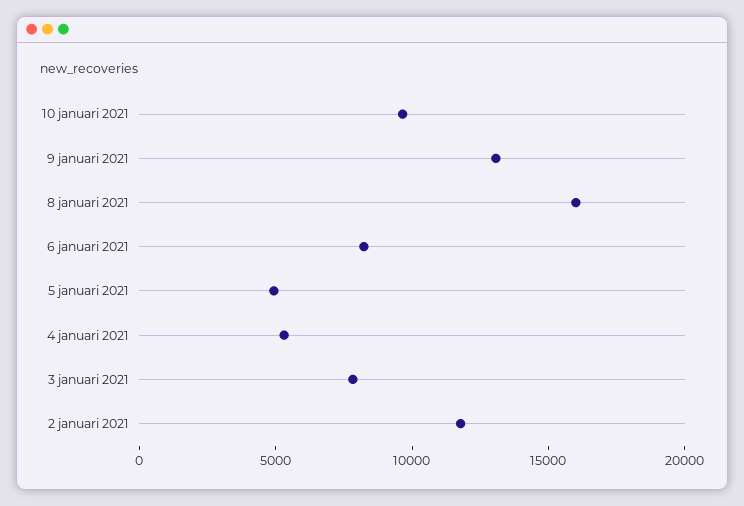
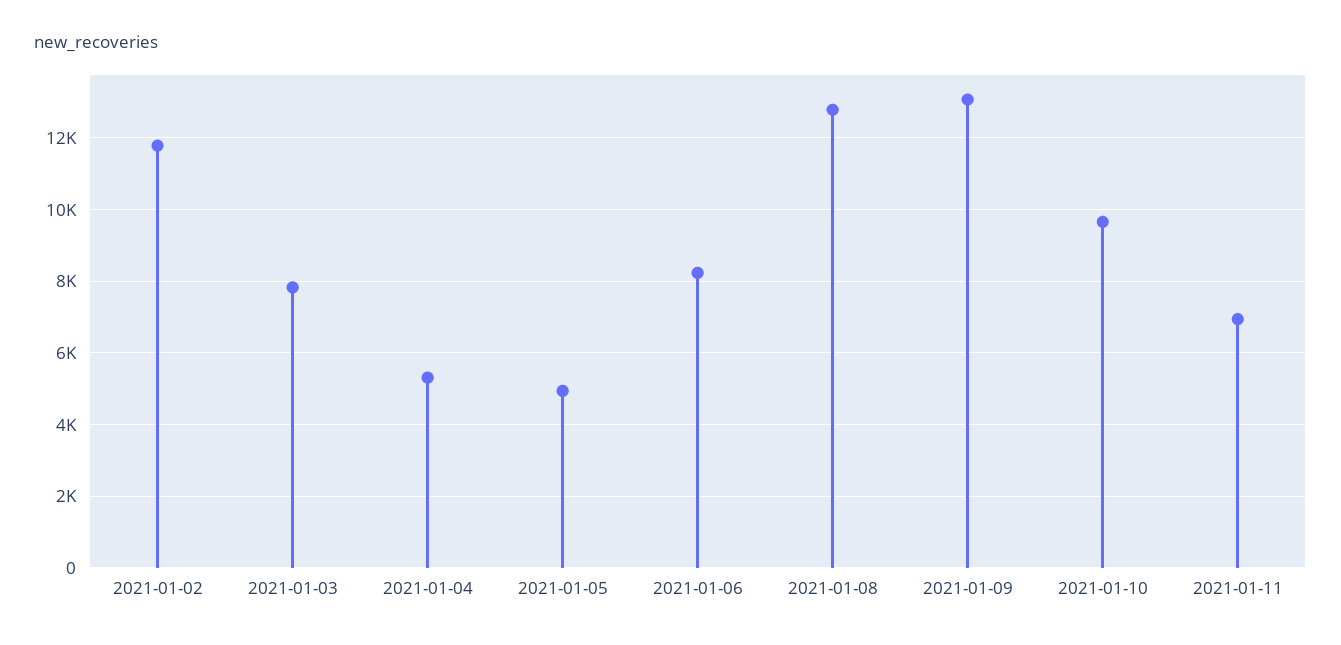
8 januari 2021: 16000 -> 12800
2021-01-11: none -> 7000

